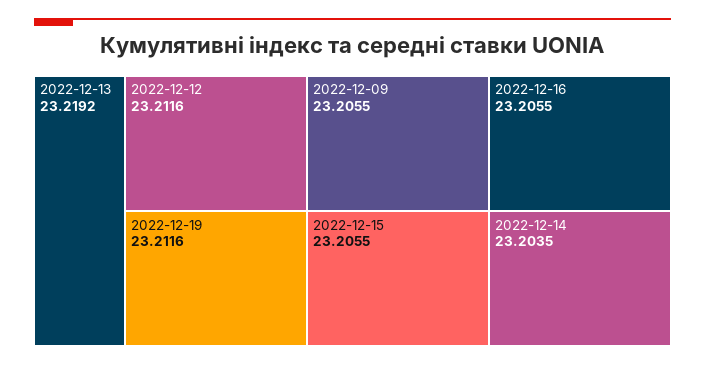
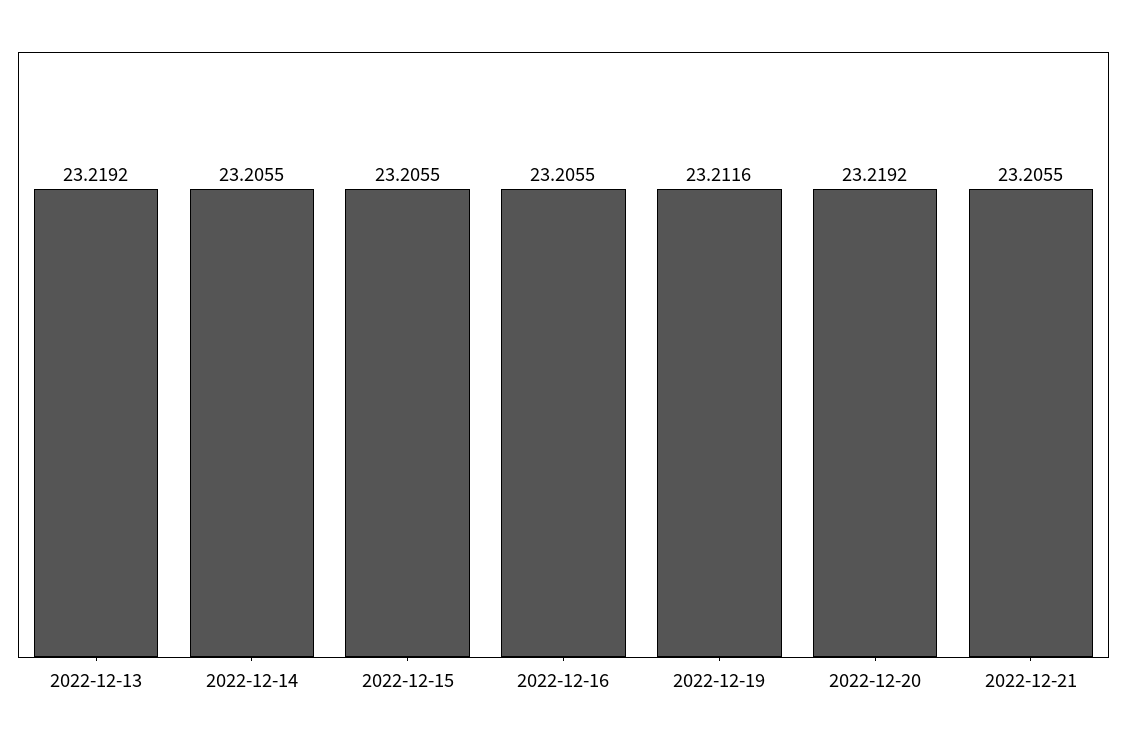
2022-12-12: 23.2116 -> none
2022-12-09: 23.2055 -> none
2022-12-14: 23.2035 -> 23.2055
2022-12-20: none -> 23.2192
2022-12-21: none -> 23.2055

